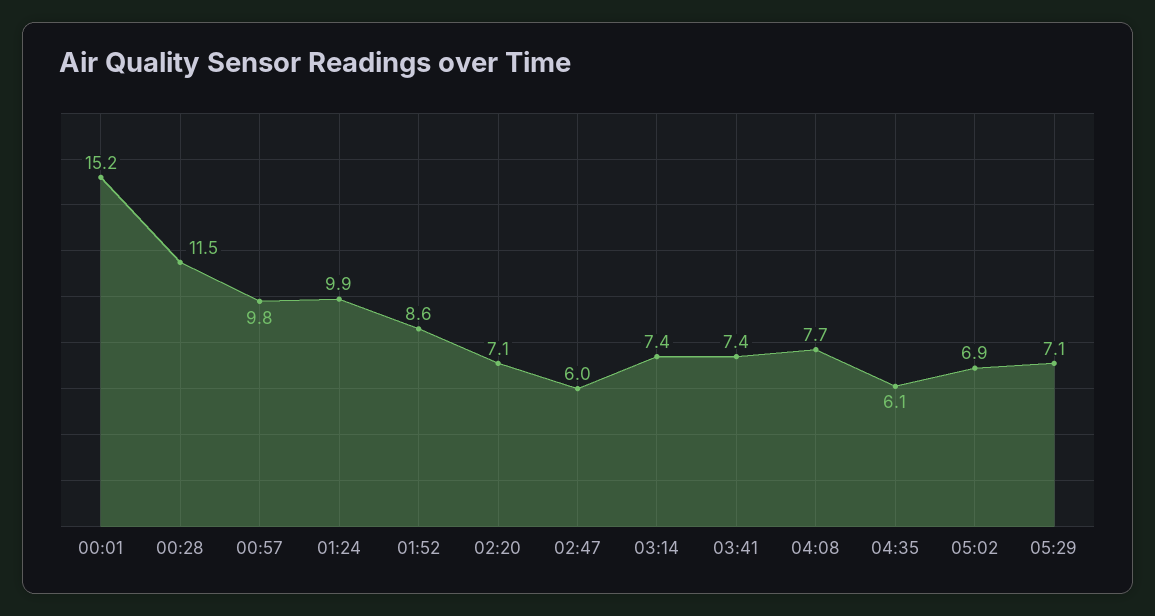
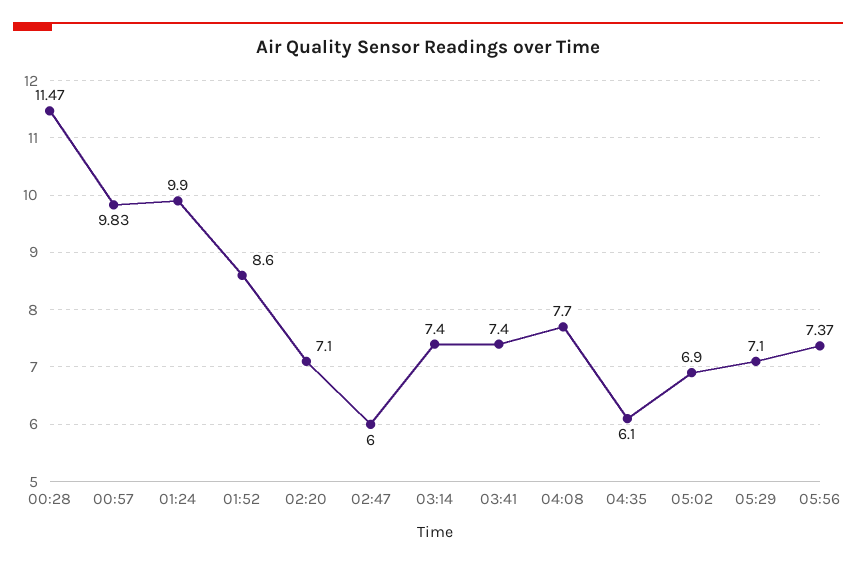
00:01: 15.2 -> none
05:56: none -> 7.37

